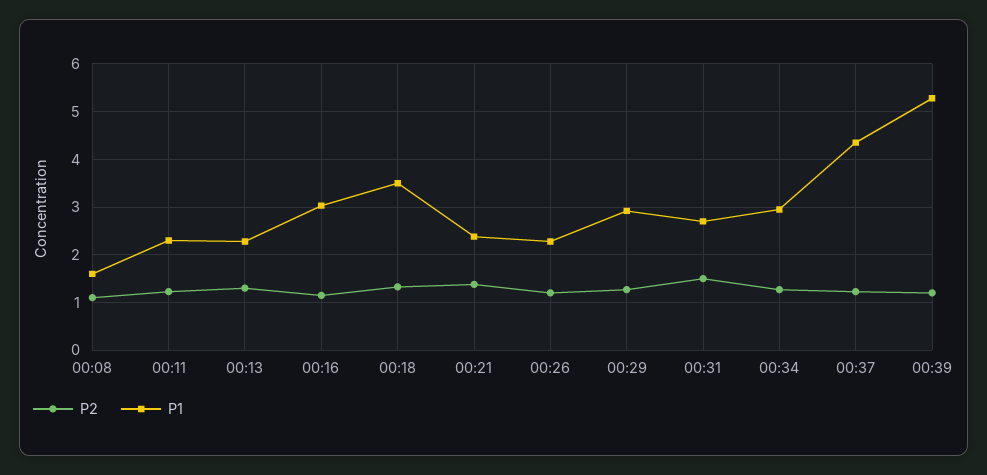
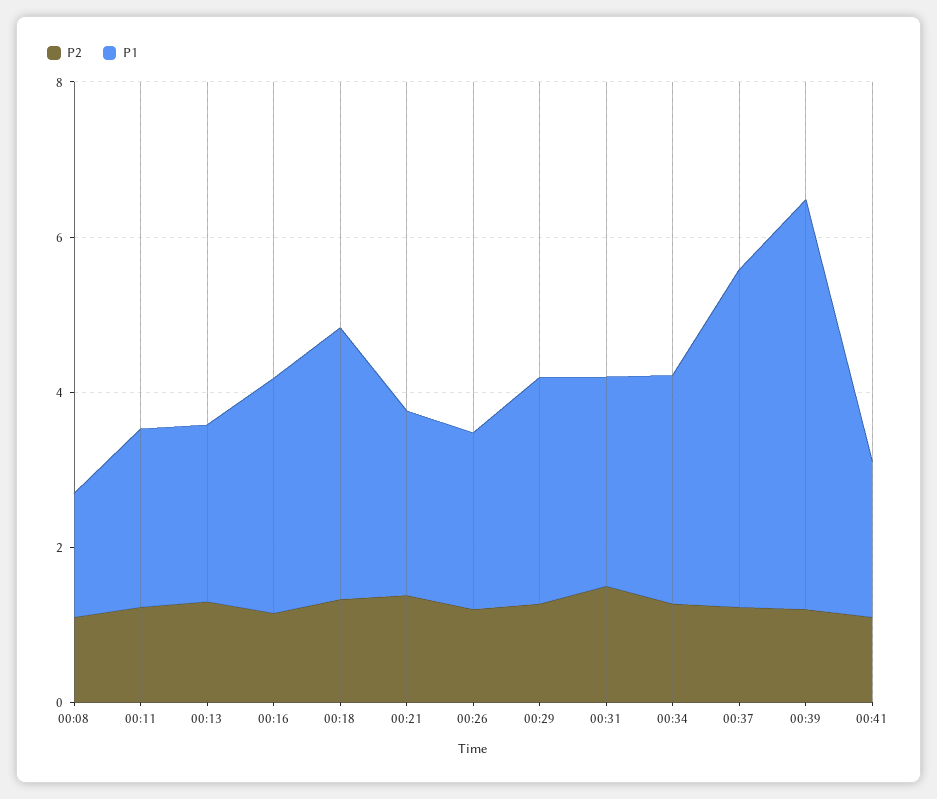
P2, 00:41: none -> 1
P1, 00:41: none -> 2

